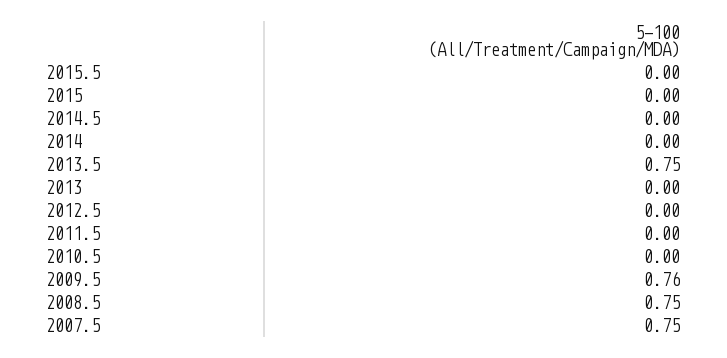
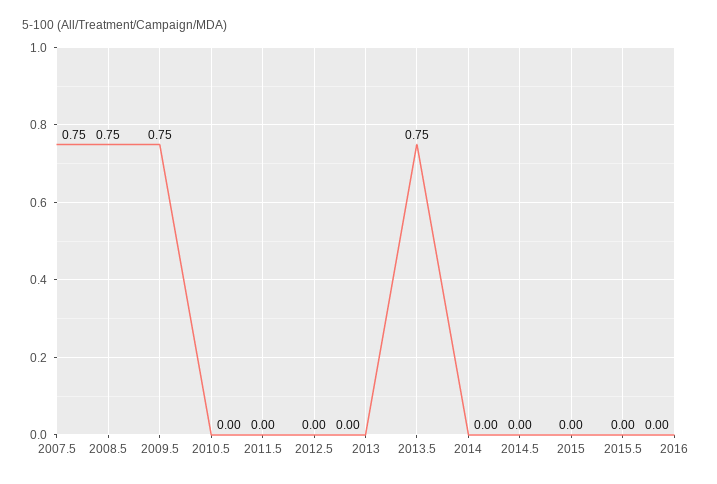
2009.5: 0.76 -> 0.75
2016: none -> 0

